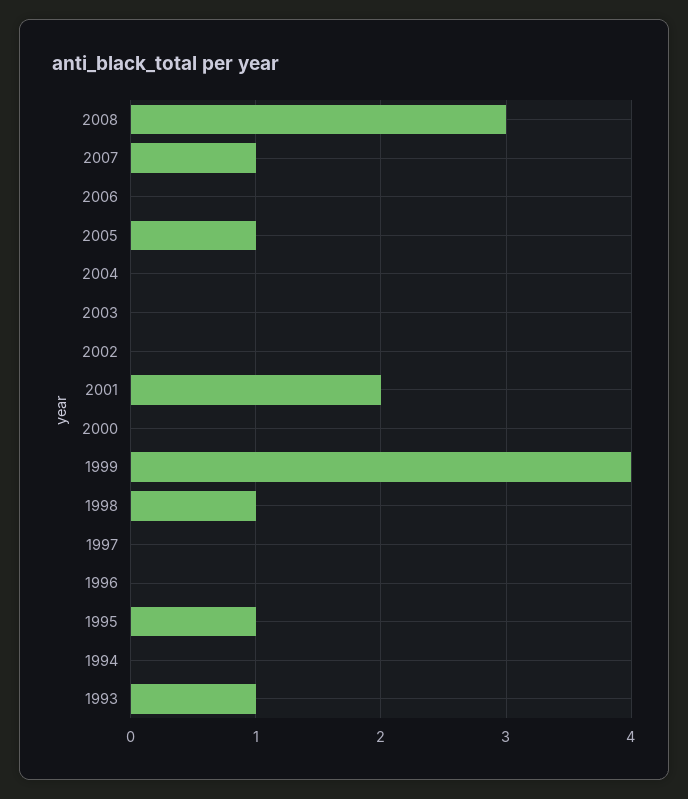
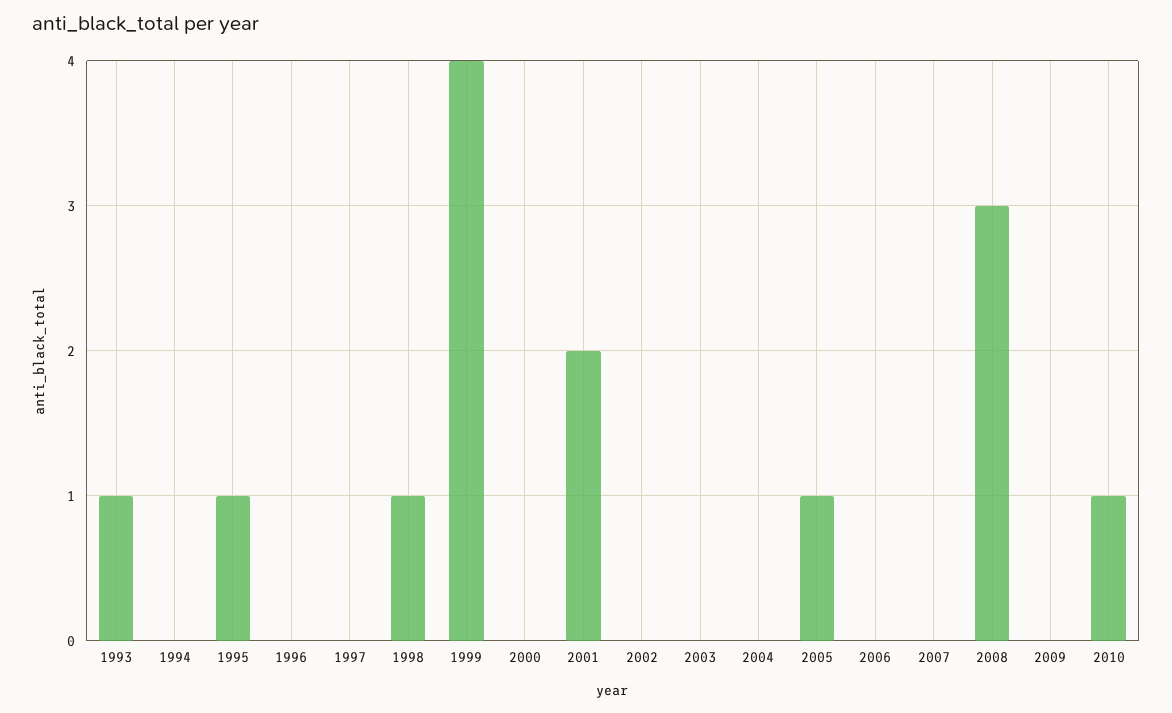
2007: 1 -> 0
2009: none -> 0
2010: none -> 1

